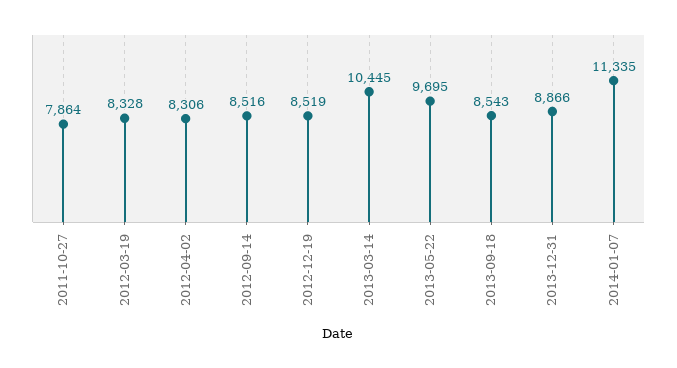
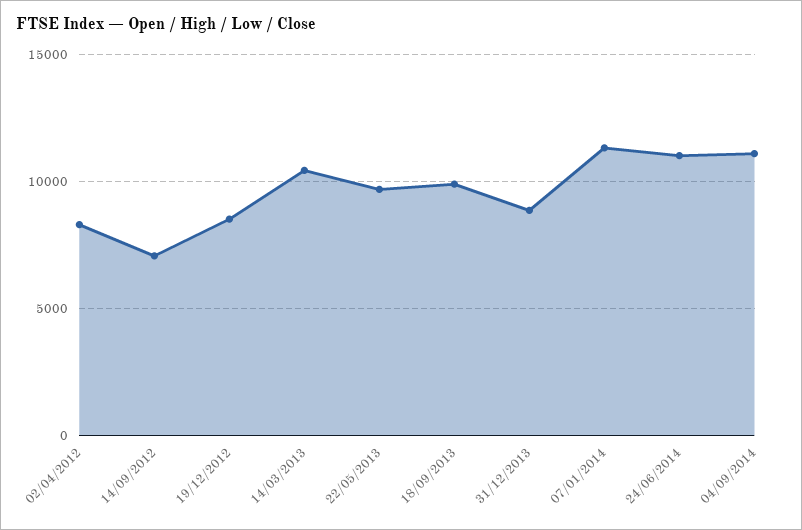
2011-10-27: 7864 -> none
2012-03-19: 8328 -> none
2012-09-14: 8516 -> 7000
2013-09-18: 8543 -> 10000
24/06/2014: none -> 11000
04/09/2014: none -> 11000

